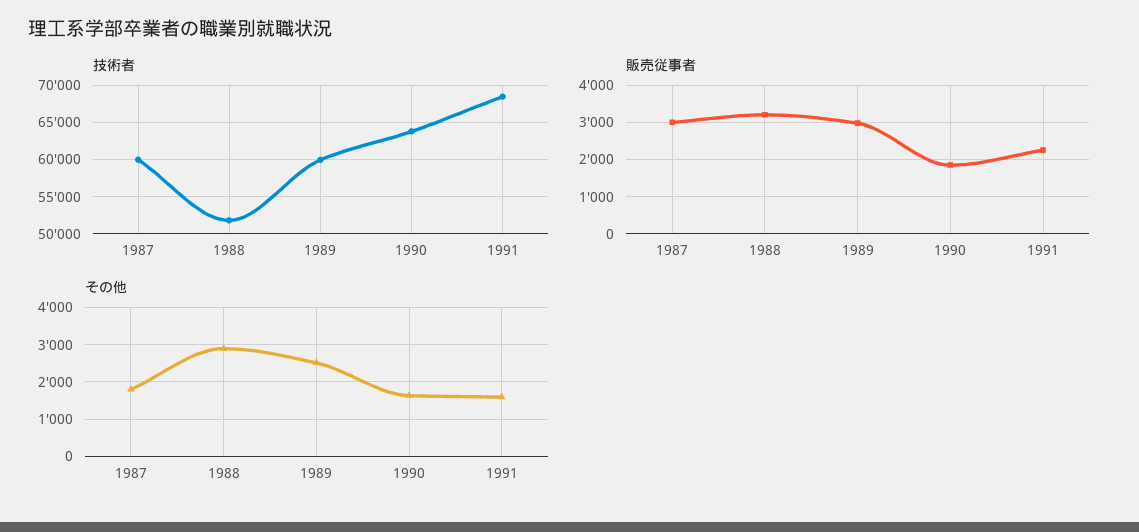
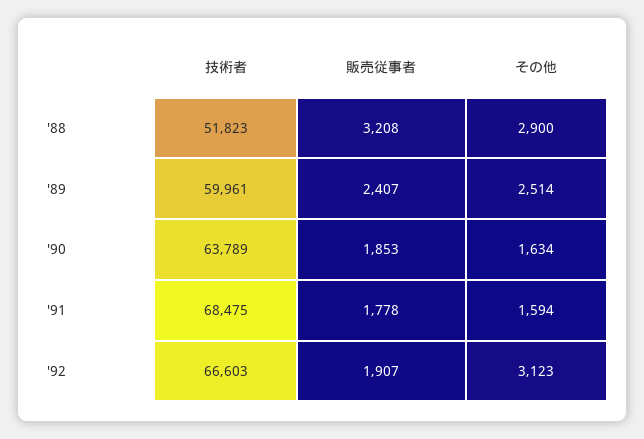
技術者, 1987: 60000 -> none
販売従事者, 1987: 3000 -> none
販売従事者, 1989: 3000 -> 2407
販売従事者, 1991: 2200 -> 1778
その他, 1987: 1800 -> none
技術者, '92: none -> 66603
販売従事者, '92: none -> 1907
その他, '92: none -> 3123

